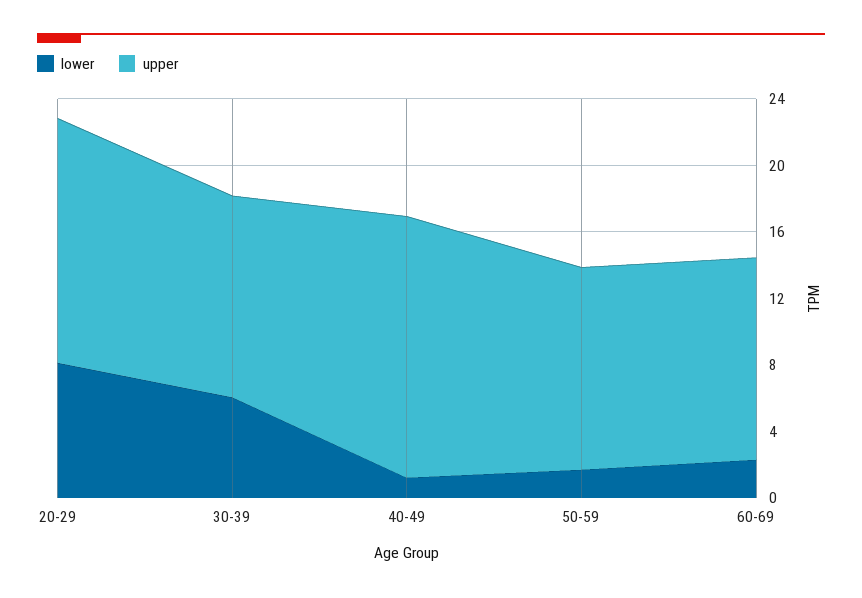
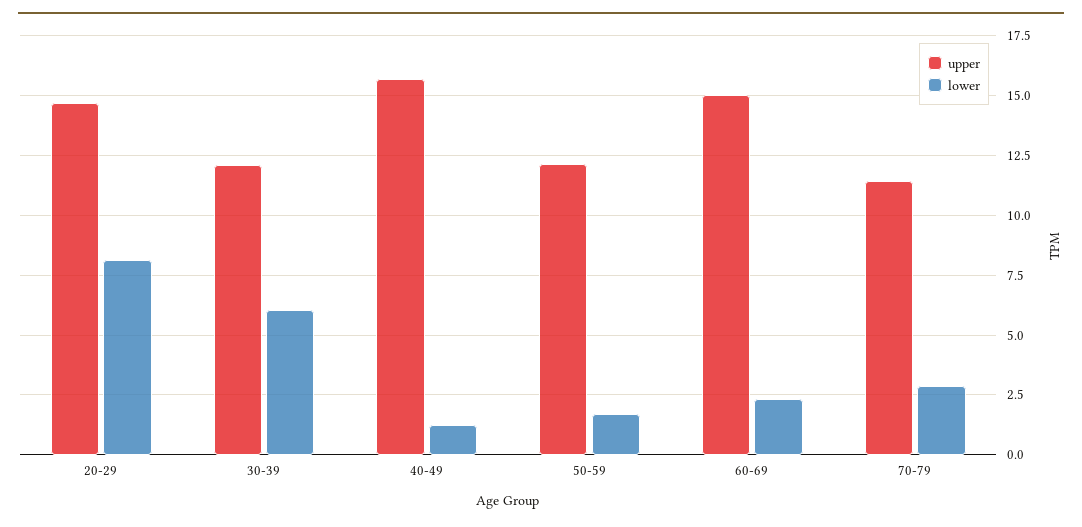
upper, 60-69: 12 -> 15
upper, 70-79: none -> 11.5
lower, 70-79: none -> 3

